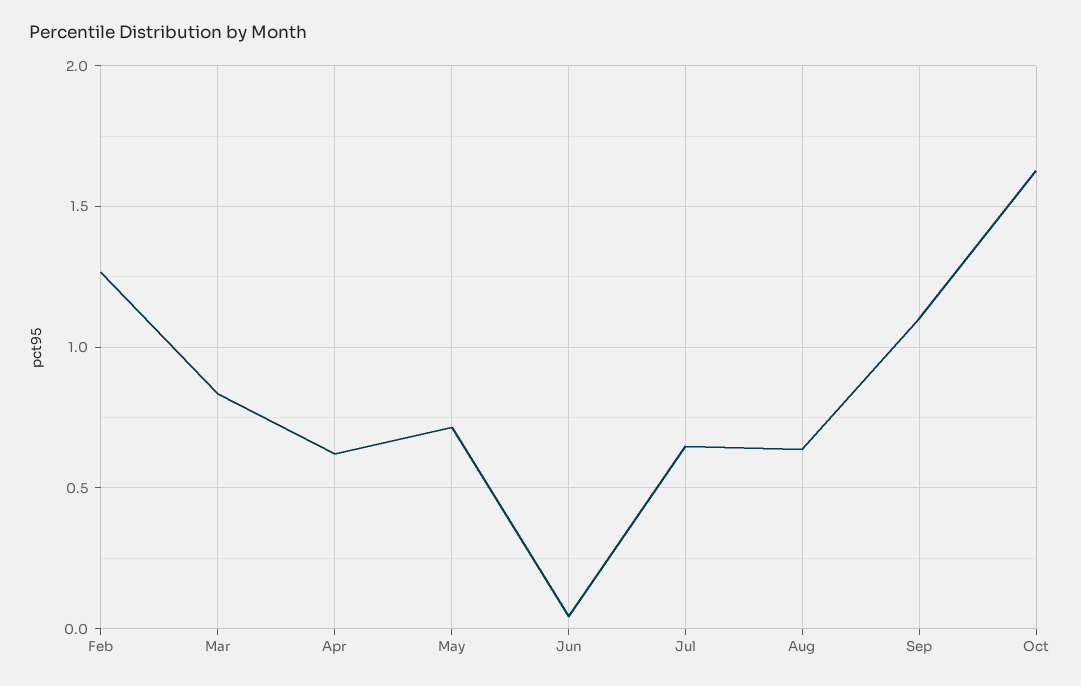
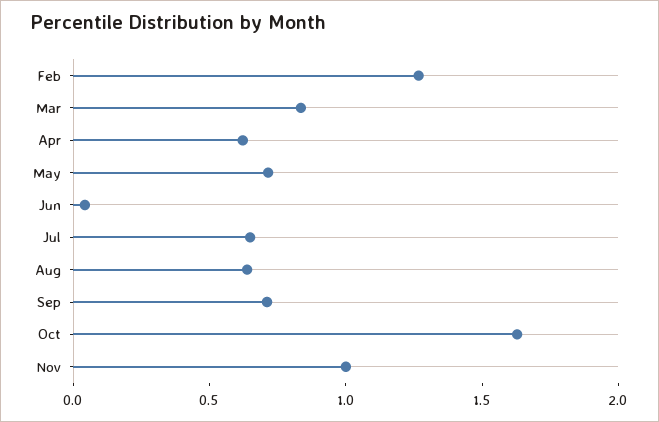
Sep: 1.1 -> 0.7
Nov: none -> 1

